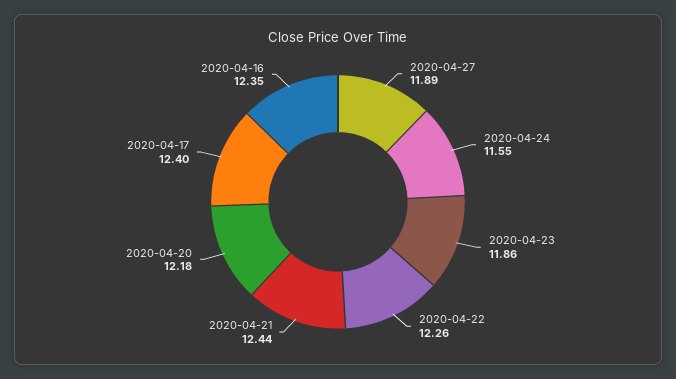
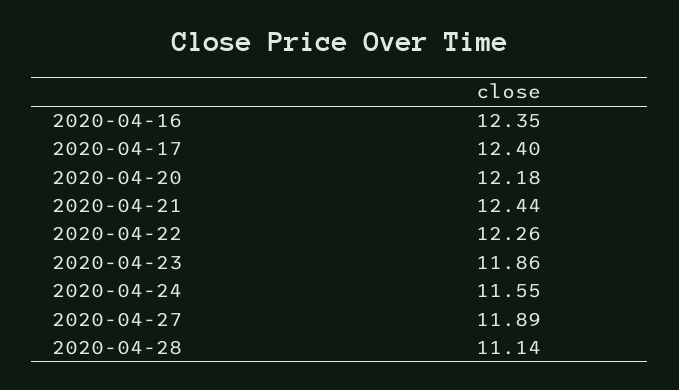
2020-04-28: none -> 11.14

